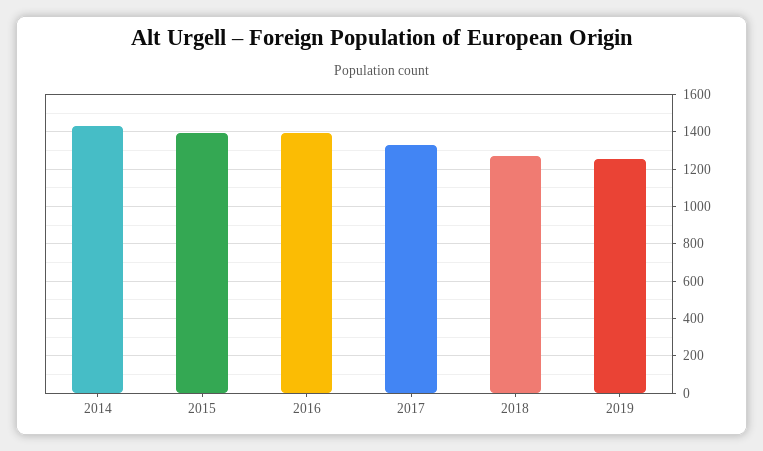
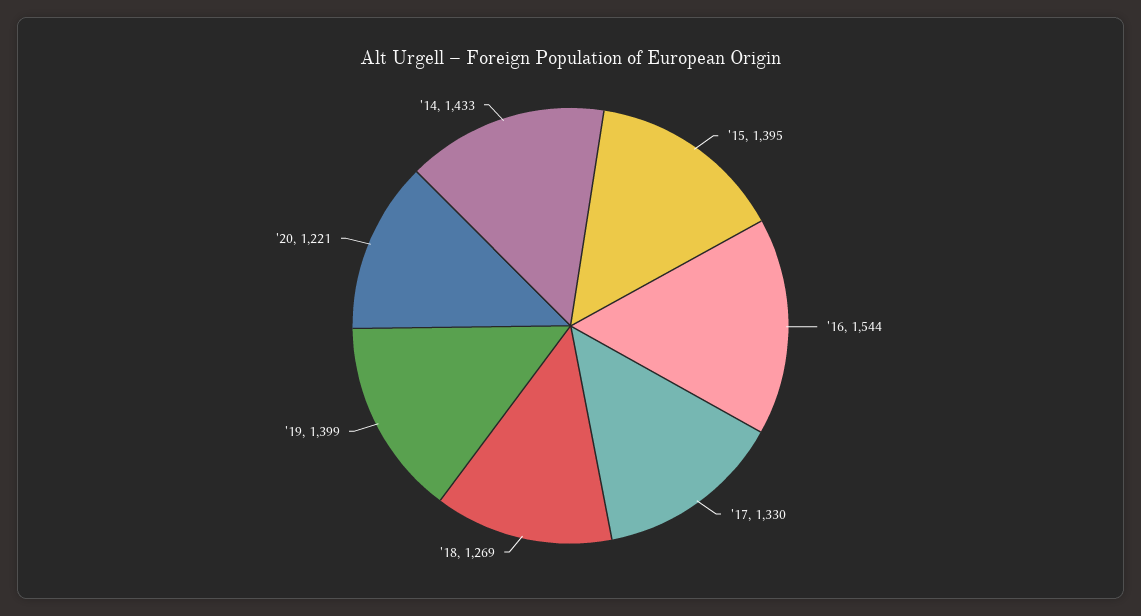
2016: 1400 -> 1544
2019: 1250 -> 1399
'20: none -> 1221

